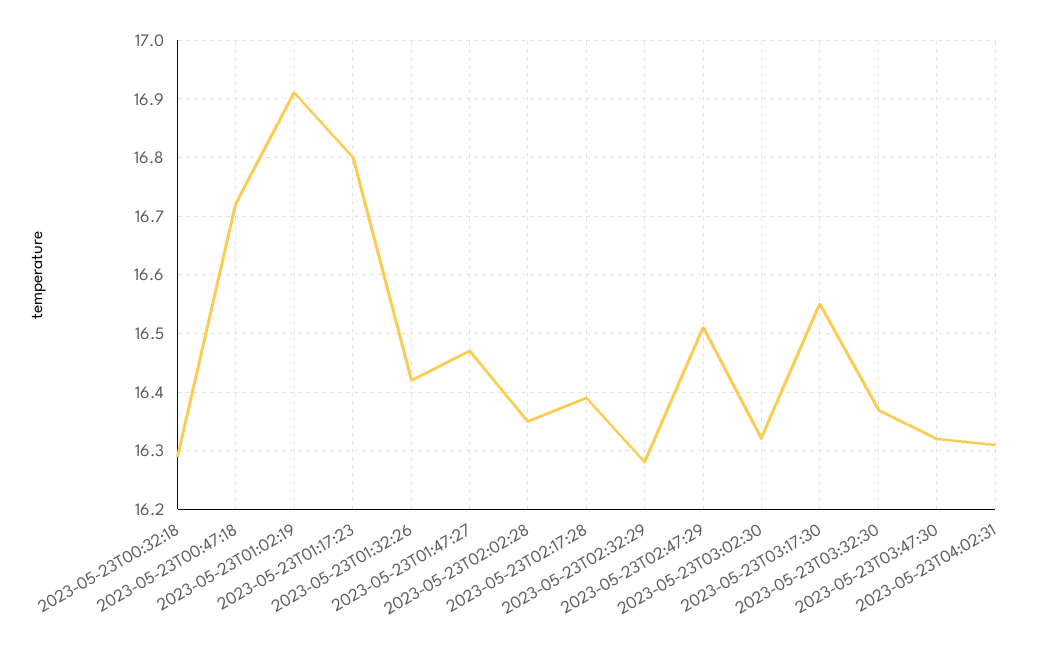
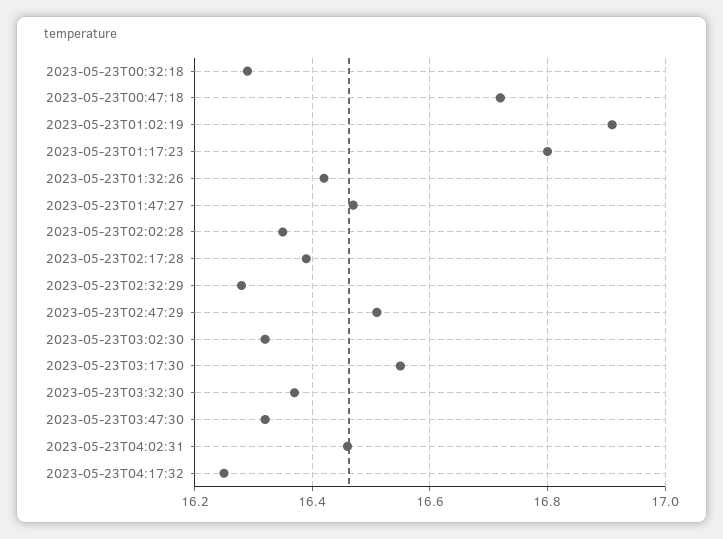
2023-05-23T04:02:31: 16.3 -> 16.45
2023-05-23T04:17:32: none -> 16.25

